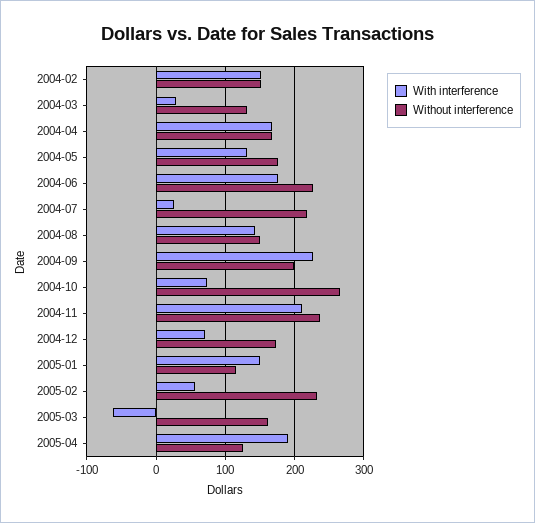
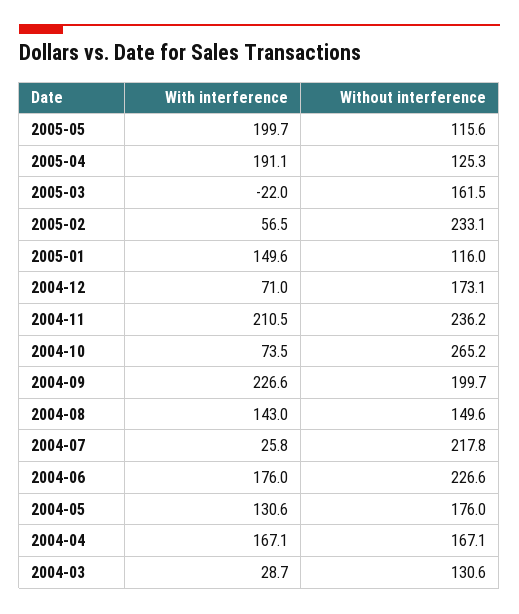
With interference, 2004-02: 150 -> none
Without interference, 2004-02: 150 -> none
With interference, 2005-03: -60 -> -22
With interference, 2005-05: none -> 199.7
Without interference, 2005-05: none -> 115.6

